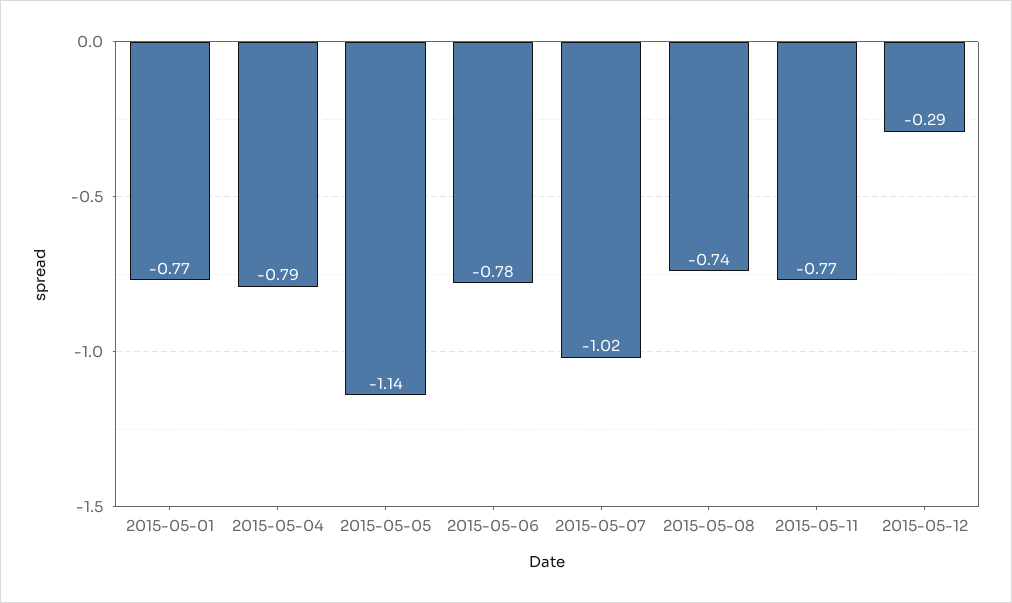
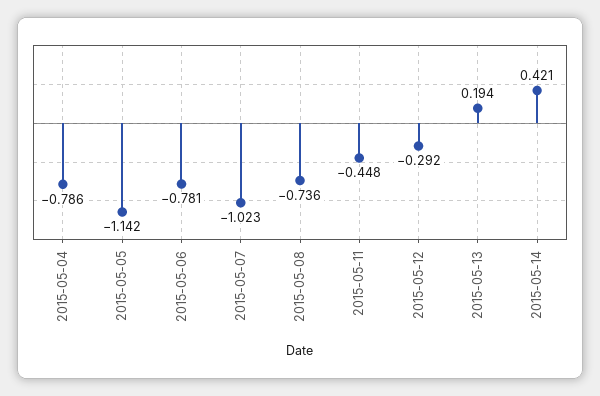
2015-05-01: -0.77 -> none
2015-05-11: -0.77 -> -0.448
2015-05-13: none -> 0.194
2015-05-14: none -> 0.421

